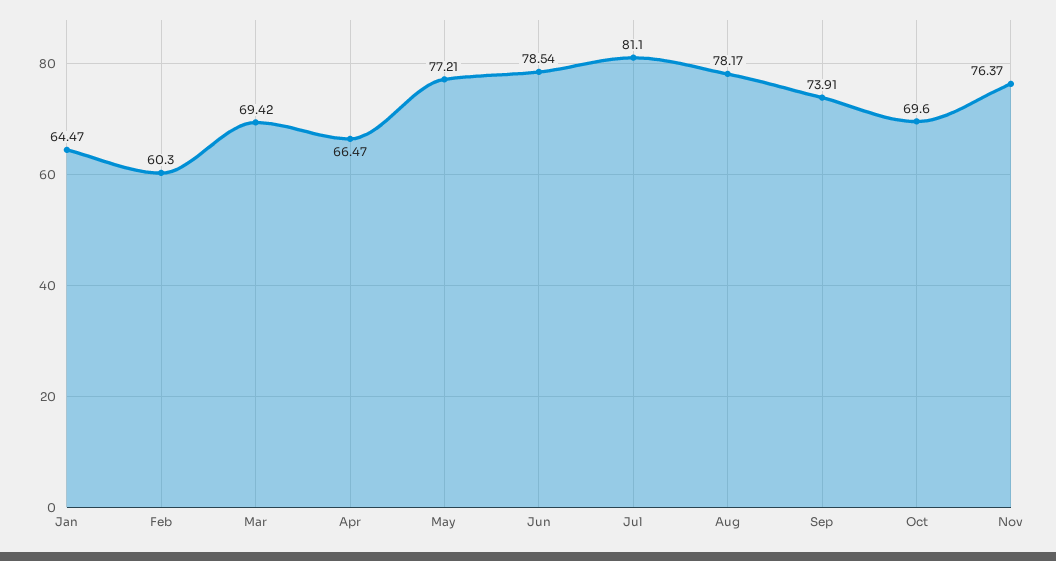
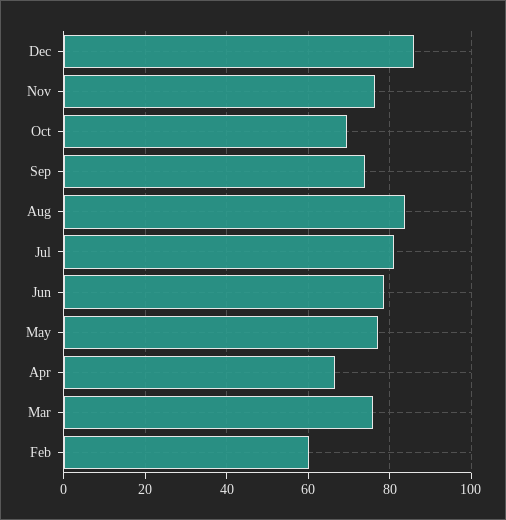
Jan: 64.47 -> none
Mar: 69.42 -> 76
Aug: 78.17 -> 84
Dec: none -> 86

